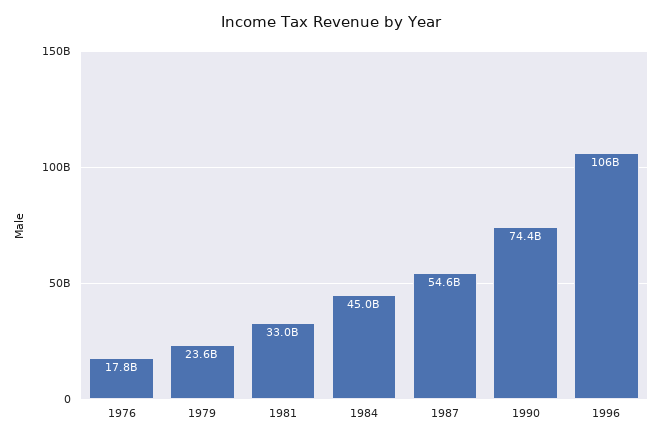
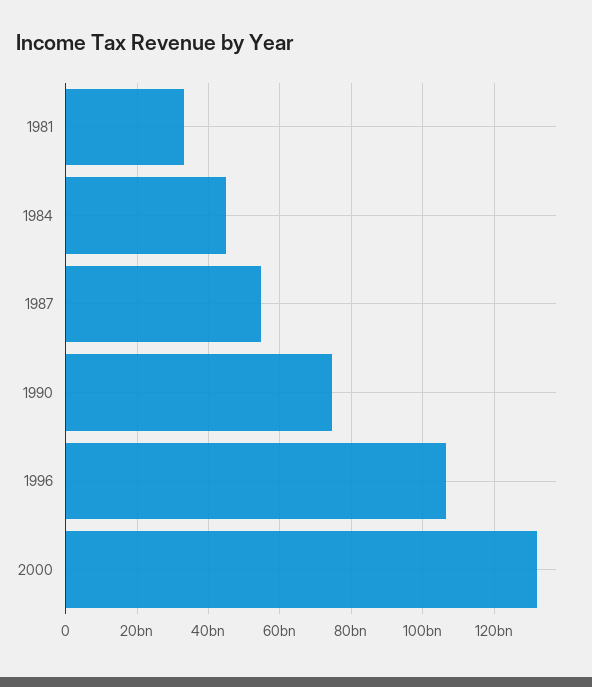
1976: 17800000000 -> none
1979: 23600000000 -> none
2000: none -> 132000000000

